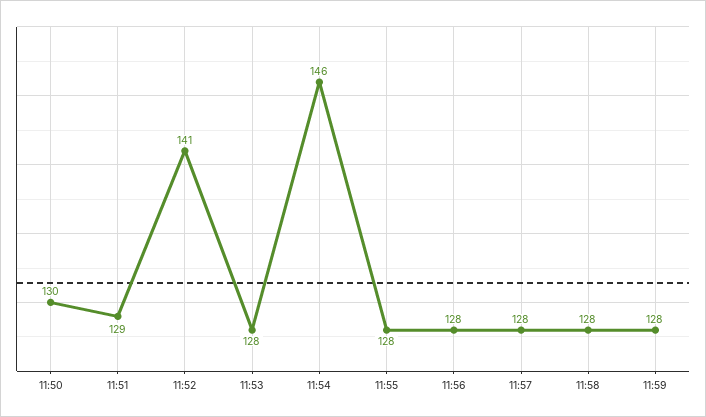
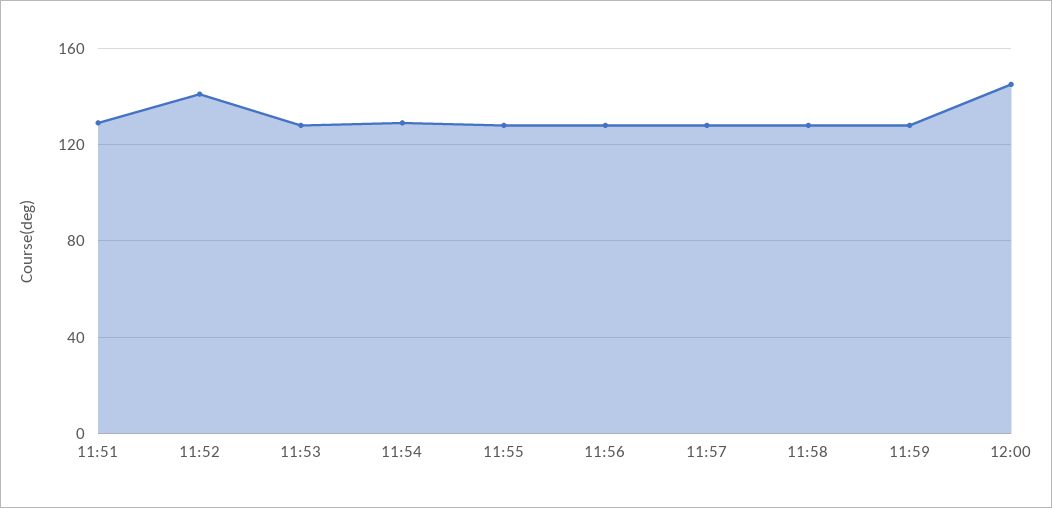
11:50: 130 -> none
11:54: 146 -> 130
12:00: none -> 145

